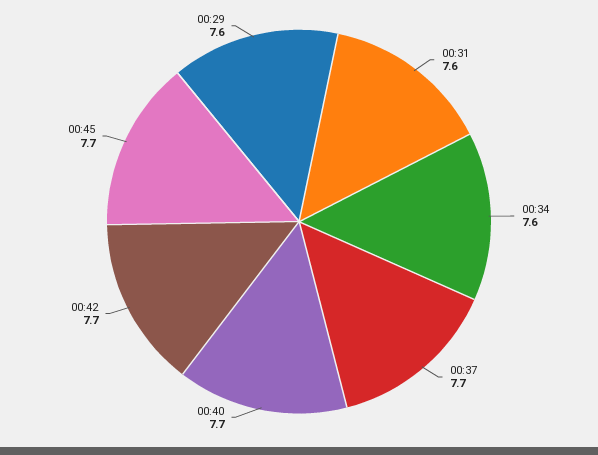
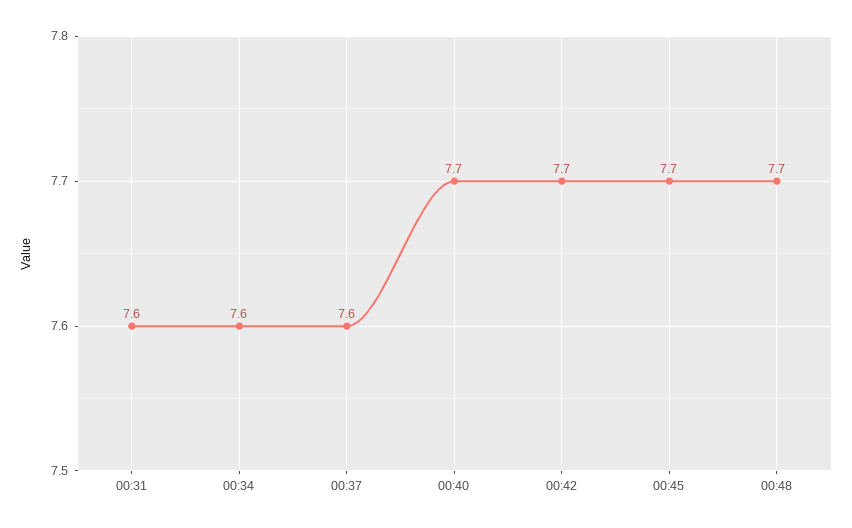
00:37: 7.7 -> 7.6
00:29: 7.6 -> none
00:48: none -> 7.7

